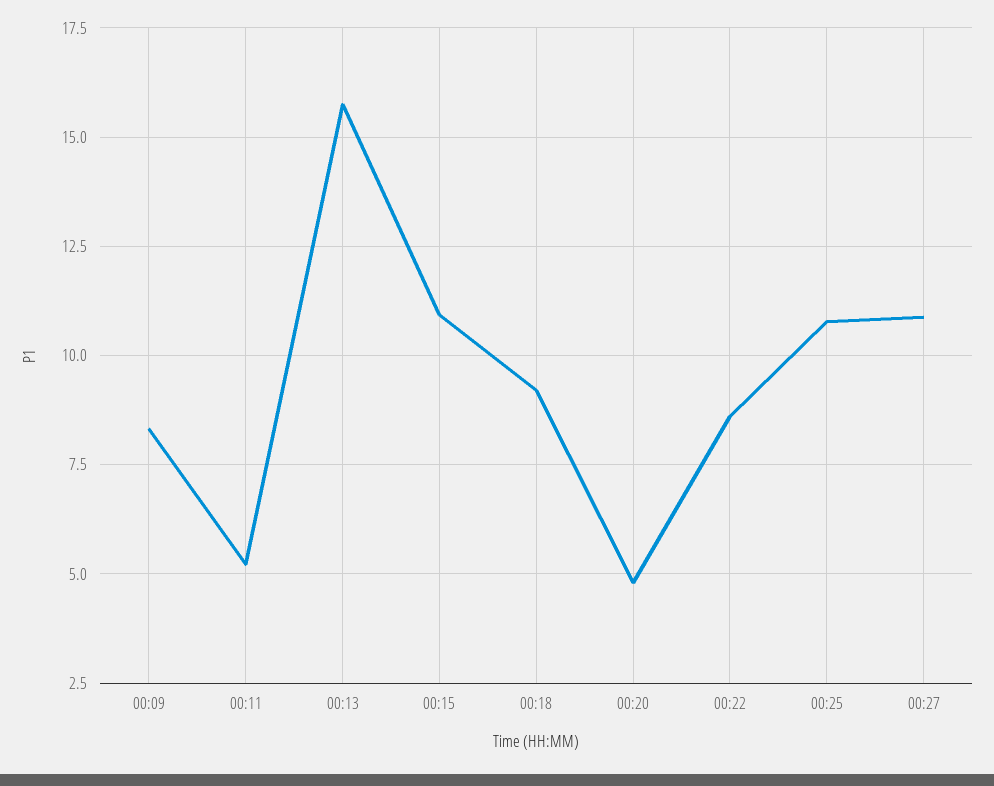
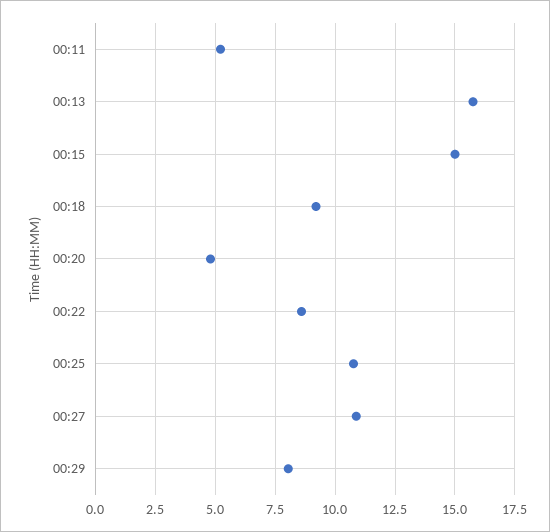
00:09: 8.25 -> none
00:15: 11 -> 15
00:29: none -> 8

